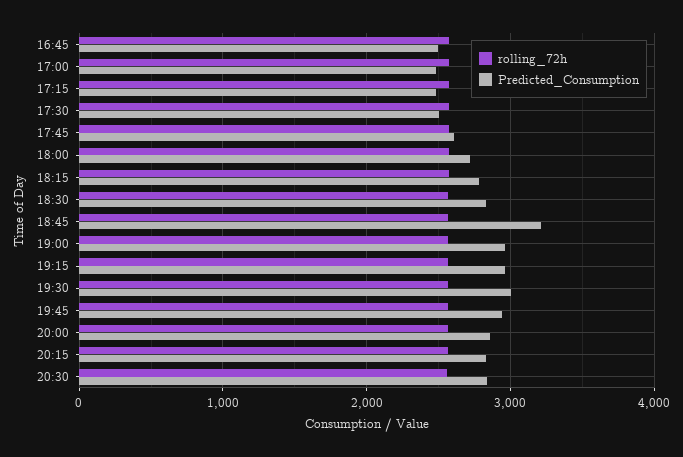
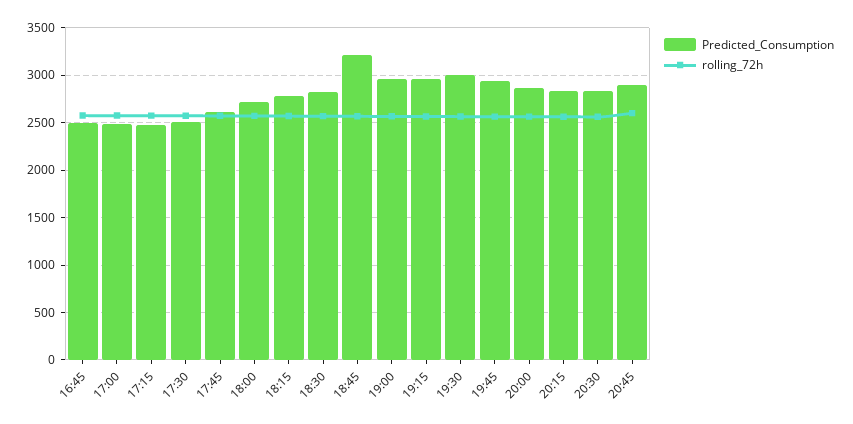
Predicted_Consumption, 20:45: none -> 2900
rolling_72h, 20:45: none -> 2600

